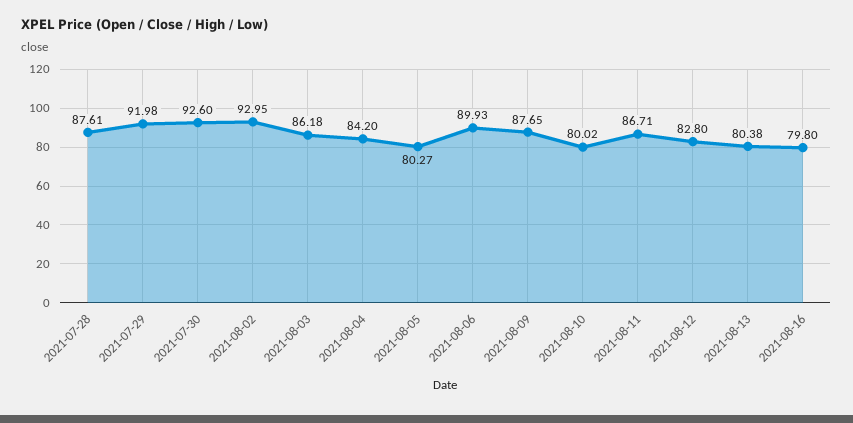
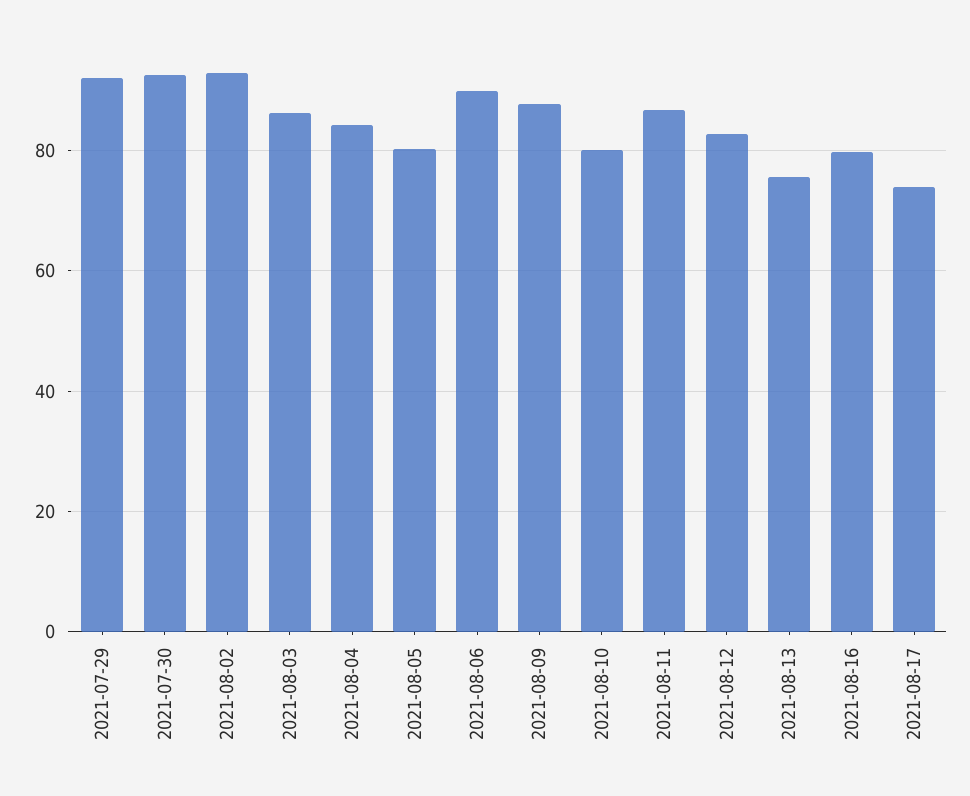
2021-07-28: 87.61 -> none
2021-08-13: 80.38 -> 76
2021-08-17: none -> 74

